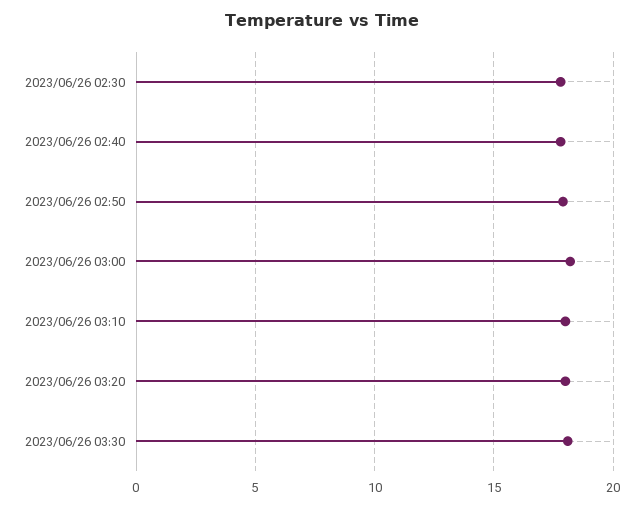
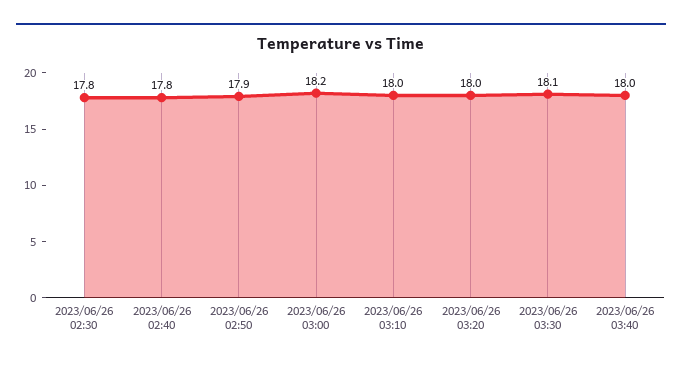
2023/06/26 03:40: none -> 18

